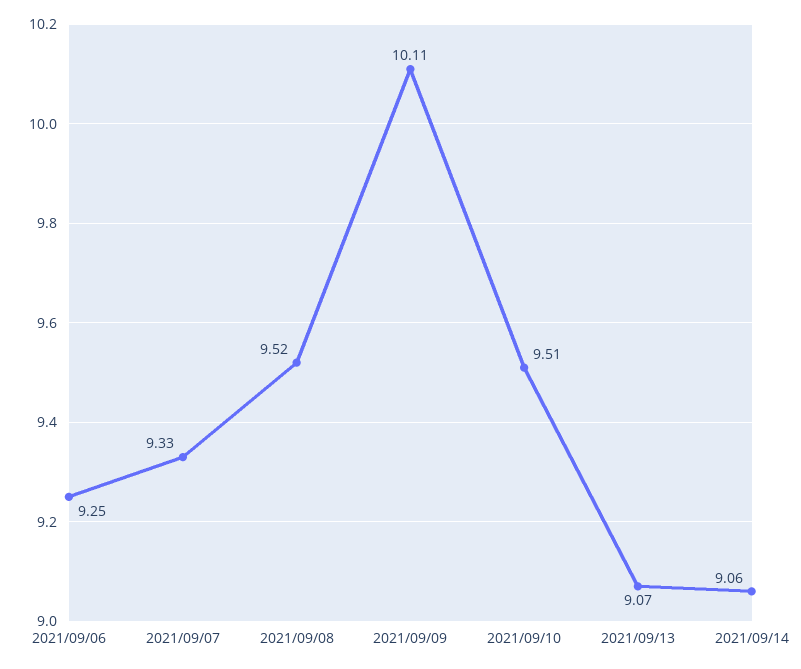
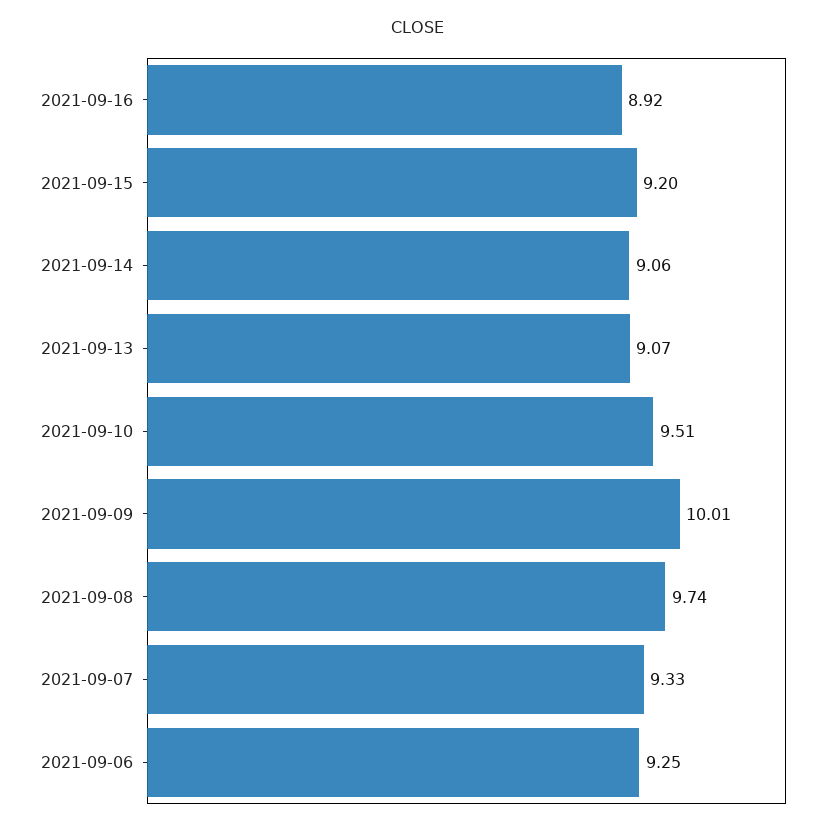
2021/09/08: 9.52 -> 9.74
2021/09/09: 10.11 -> 10.01
2021-09-16: none -> 8.92
2021-09-15: none -> 9.2

